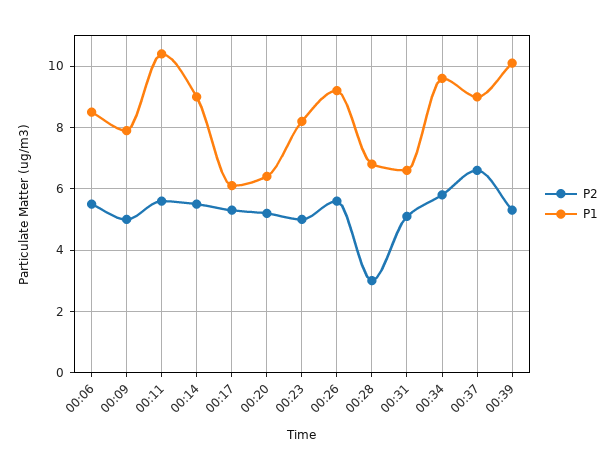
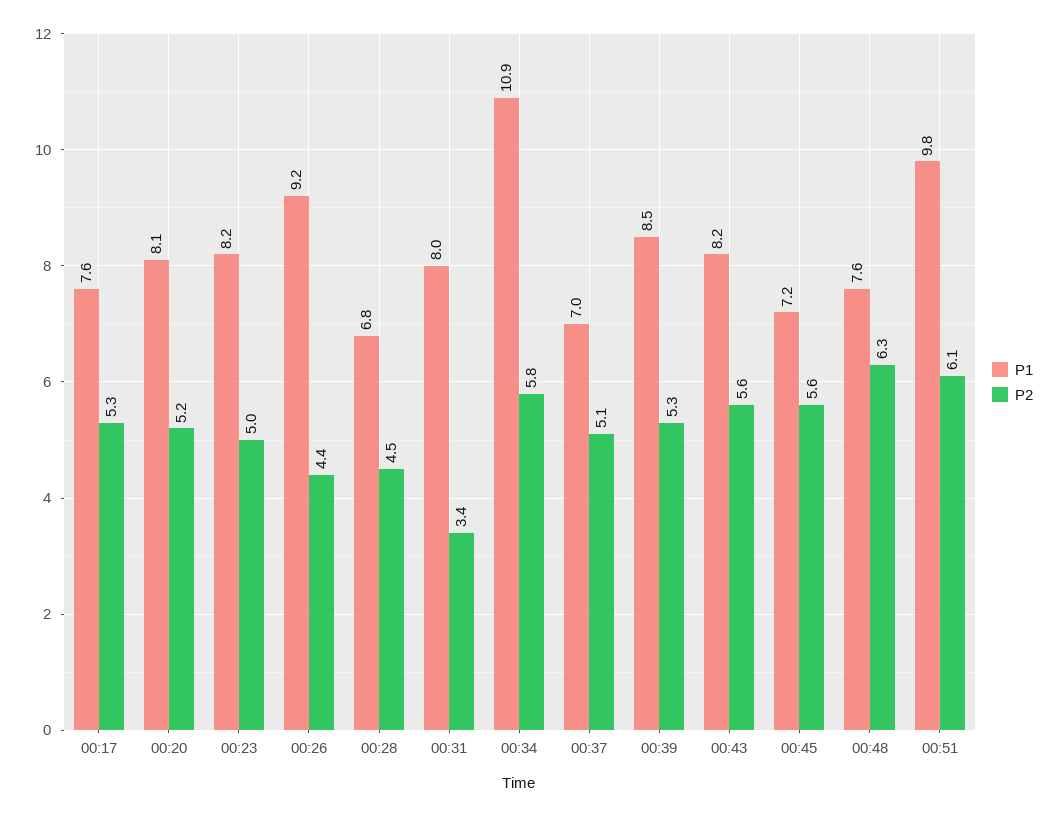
P2, 00:06: 5.5 -> none
P1, 00:06: 8.5 -> none
P2, 00:09: 5 -> none
P1, 00:09: 8 -> none
P2, 00:11: 5.5 -> none
P1, 00:11: 10.5 -> none
P2, 00:14: 5.5 -> none
P1, 00:14: 9 -> none
P1, 00:17: 6 -> 7.6
P1, 00:20: 6.5 -> 8.1
P2, 00:26: 5.5 -> 4.4
P2, 00:28: 3 -> 4.5
P2, 00:31: 5 -> 3.4
P1, 00:31: 6.5 -> 8
P1, 00:34: 9.5 -> 10.9
P2, 00:37: 6.5 -> 5.1
P1, 00:37: 9 -> 7
P1, 00:39: 10 -> 8.5
P1, 00:43: none -> 8.2
P2, 00:43: none -> 5.6
P1, 00:45: none -> 7.2
P2, 00:45: none -> 5.6
P1, 00:48: none -> 7.6
P2, 00:48: none -> 6.3
P1, 00:51: none -> 9.8
P2, 00:51: none -> 6.1

